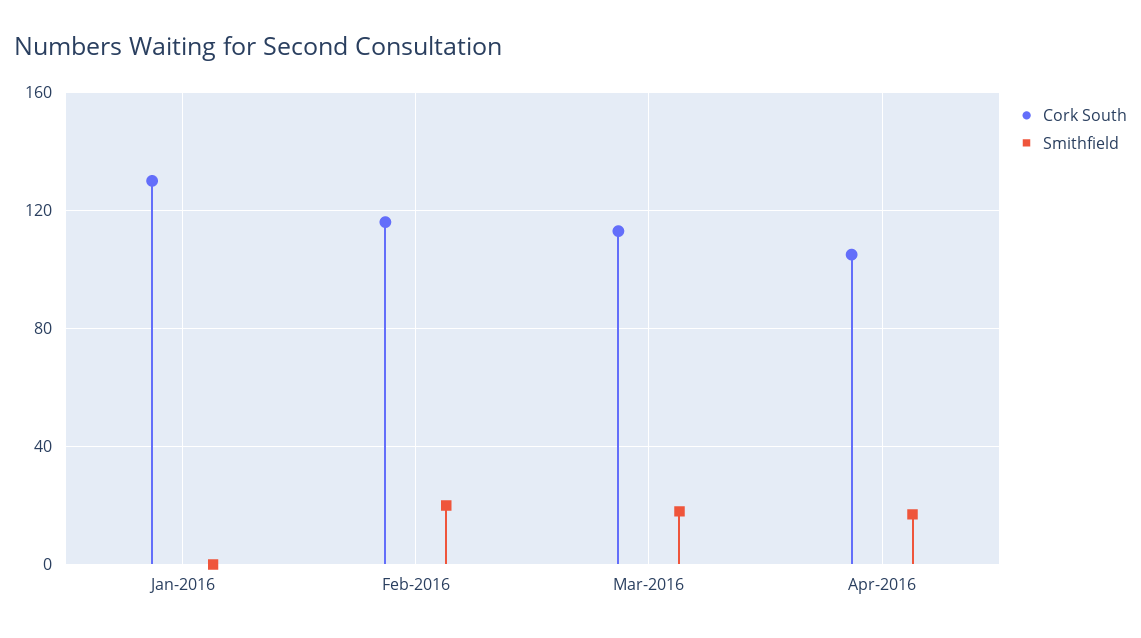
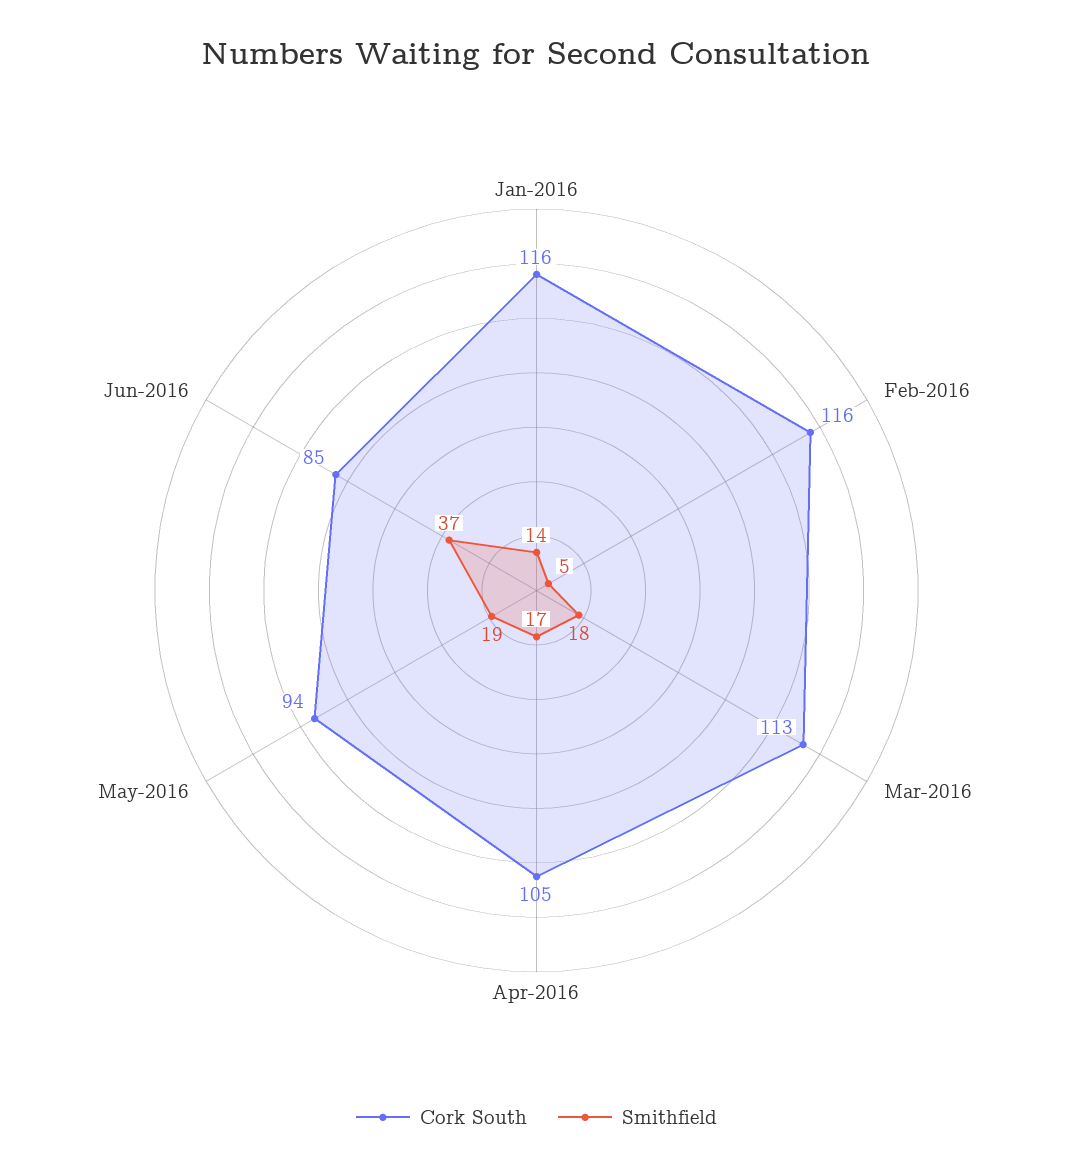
Cork South, Jan-2016: 130 -> 116
Smithfield, Jan-2016: 0 -> 14
Smithfield, Feb-2016: 20 -> 5
Cork South, May-2016: none -> 94
Smithfield, May-2016: none -> 19
Cork South, Jun-2016: none -> 85
Smithfield, Jun-2016: none -> 37

